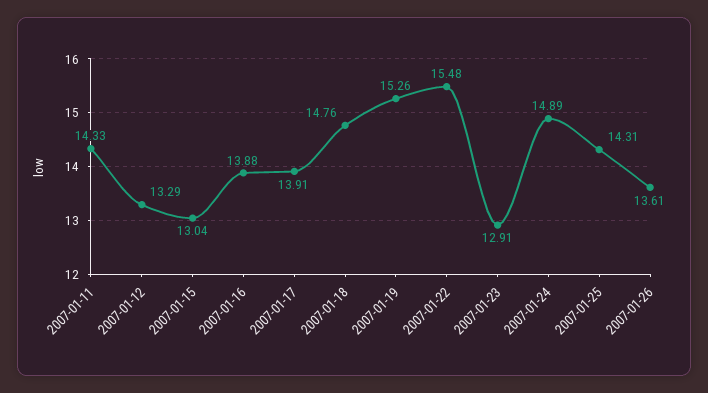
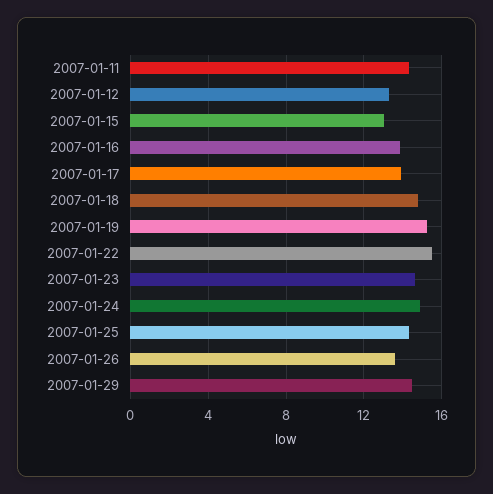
2007-01-23: 12.91 -> 14.5
2007-01-29: none -> 14.5

